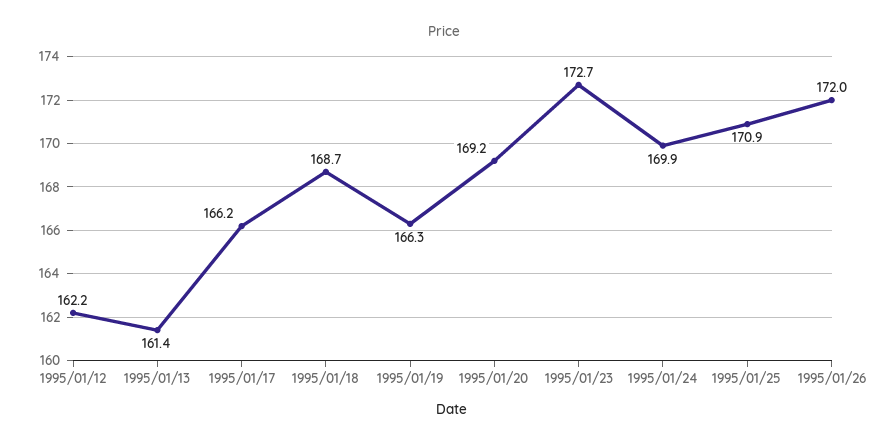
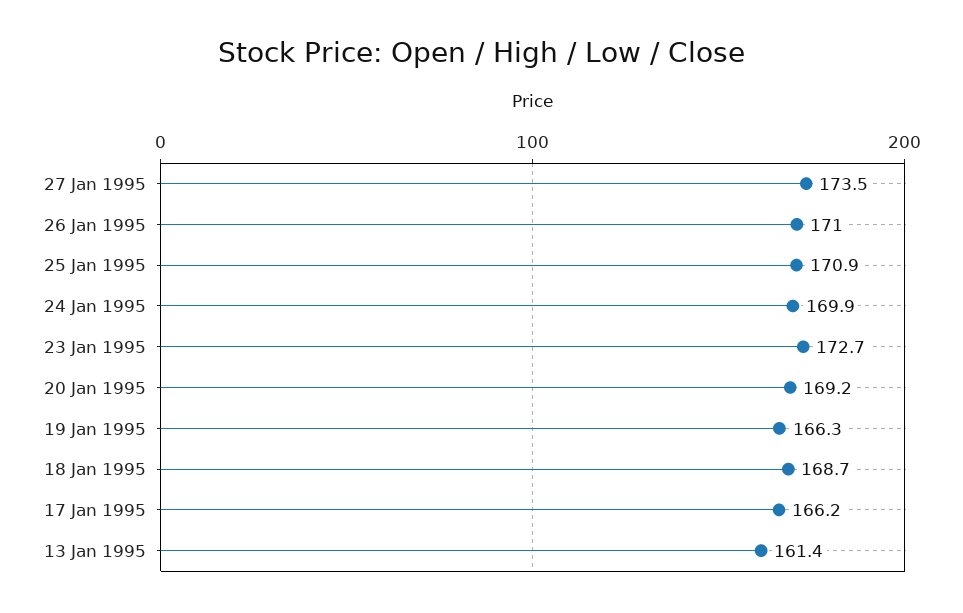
1995/01/12: 162.2 -> none
1995/01/26: 172 -> 171
27 Jan 1995: none -> 173.5

